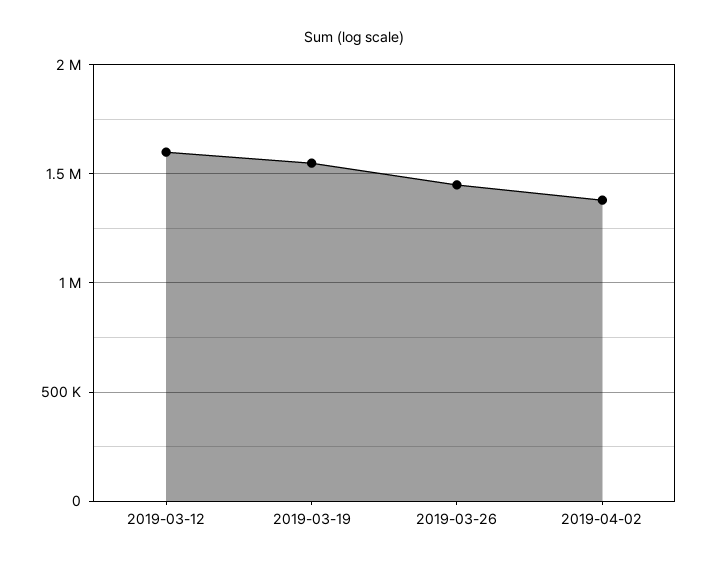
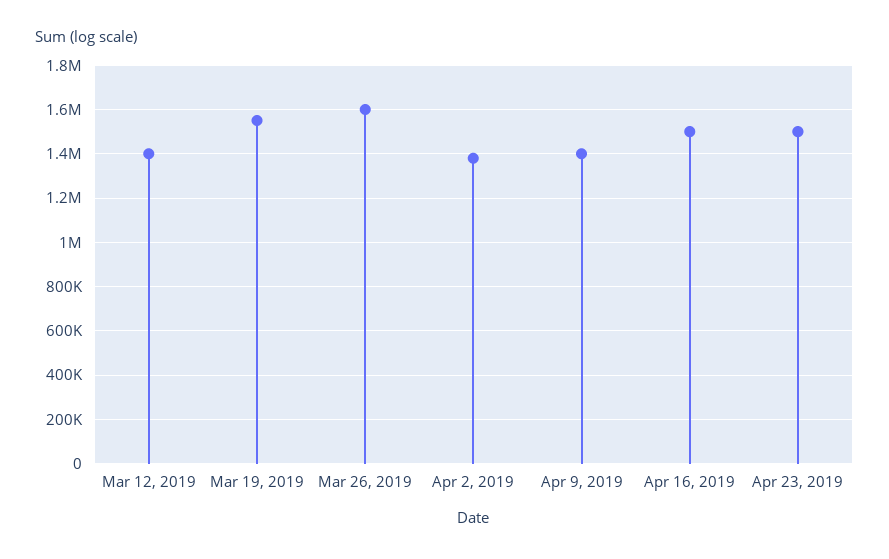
2019-03-12: 1600000 -> 1400000
2019-03-26: 1450000 -> 1600000
Apr 9, 2019: none -> 1400000
Apr 16, 2019: none -> 1500000
Apr 23, 2019: none -> 1500000

